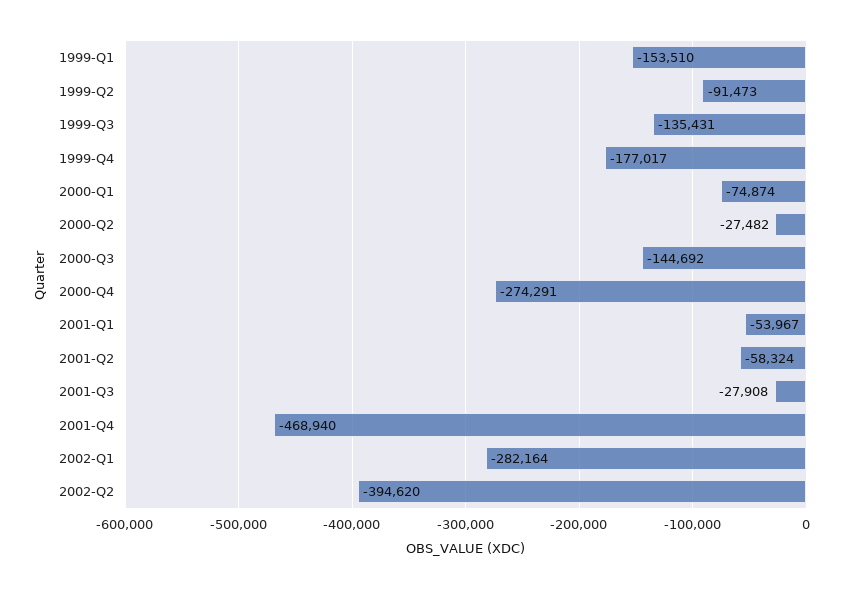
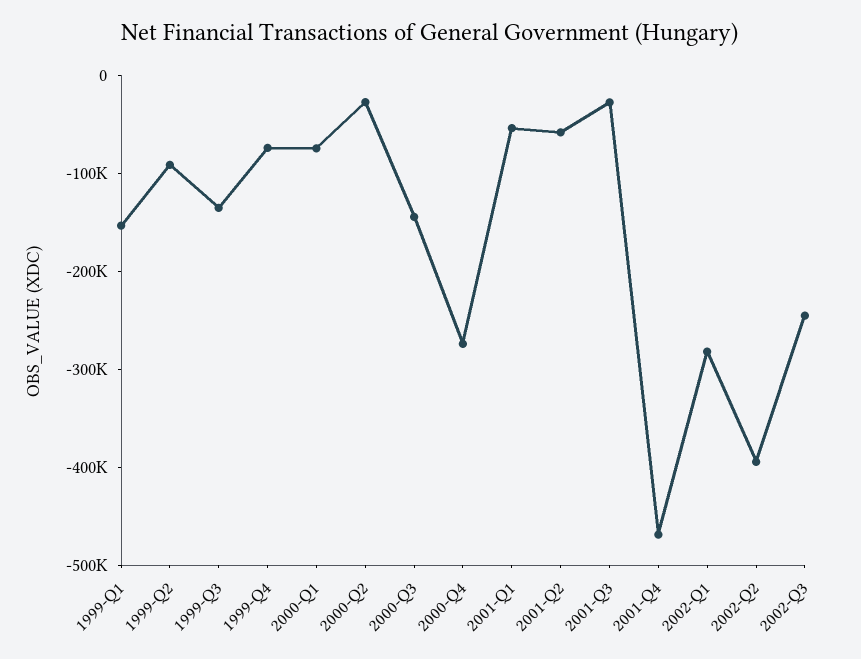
1999-Q4: -177017 -> -80000
2002-Q3: none -> -240000

